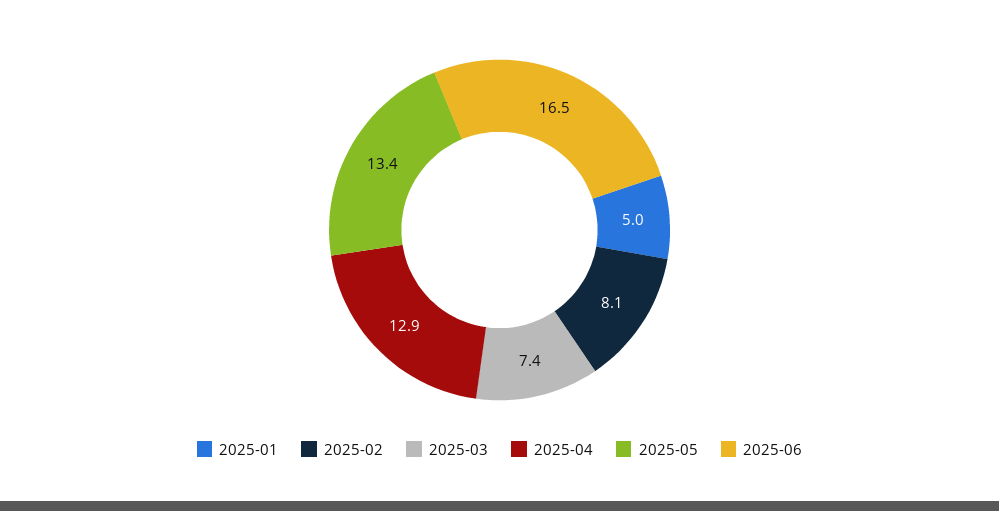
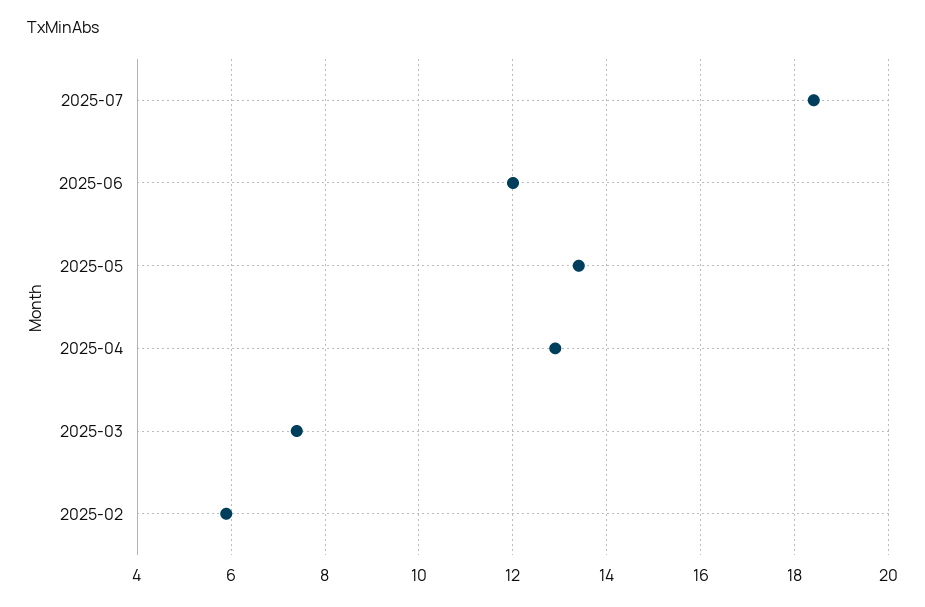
2025-01: 5 -> none
2025-02: 8.1 -> 6
2025-06: 16.5 -> 12
2025-07: none -> 18.5

